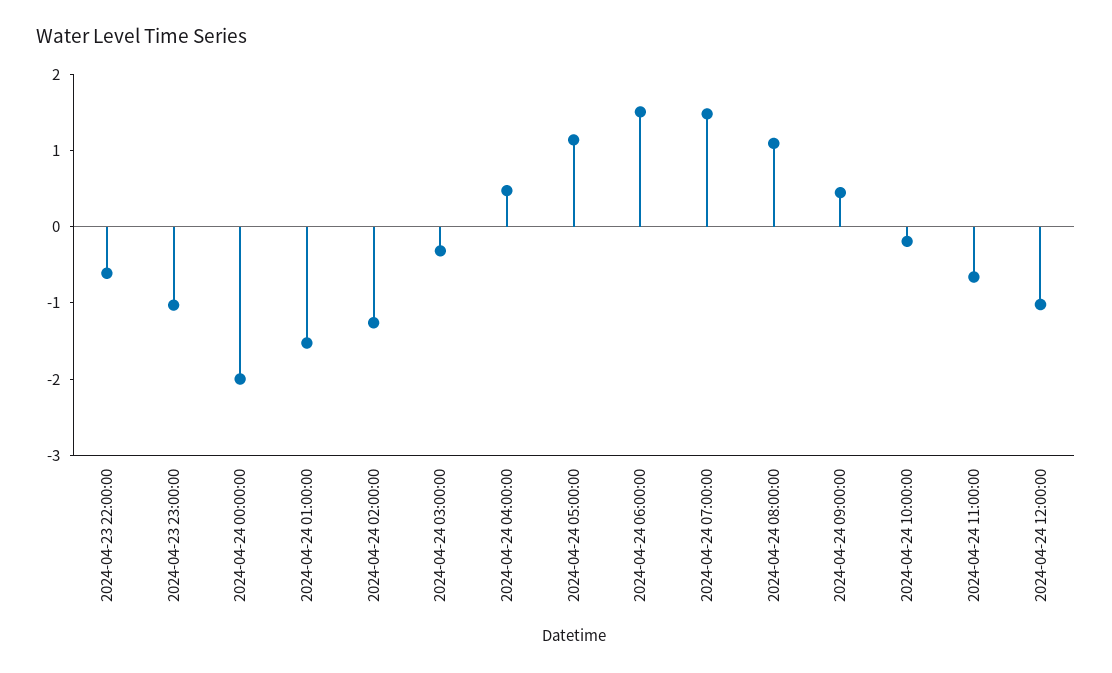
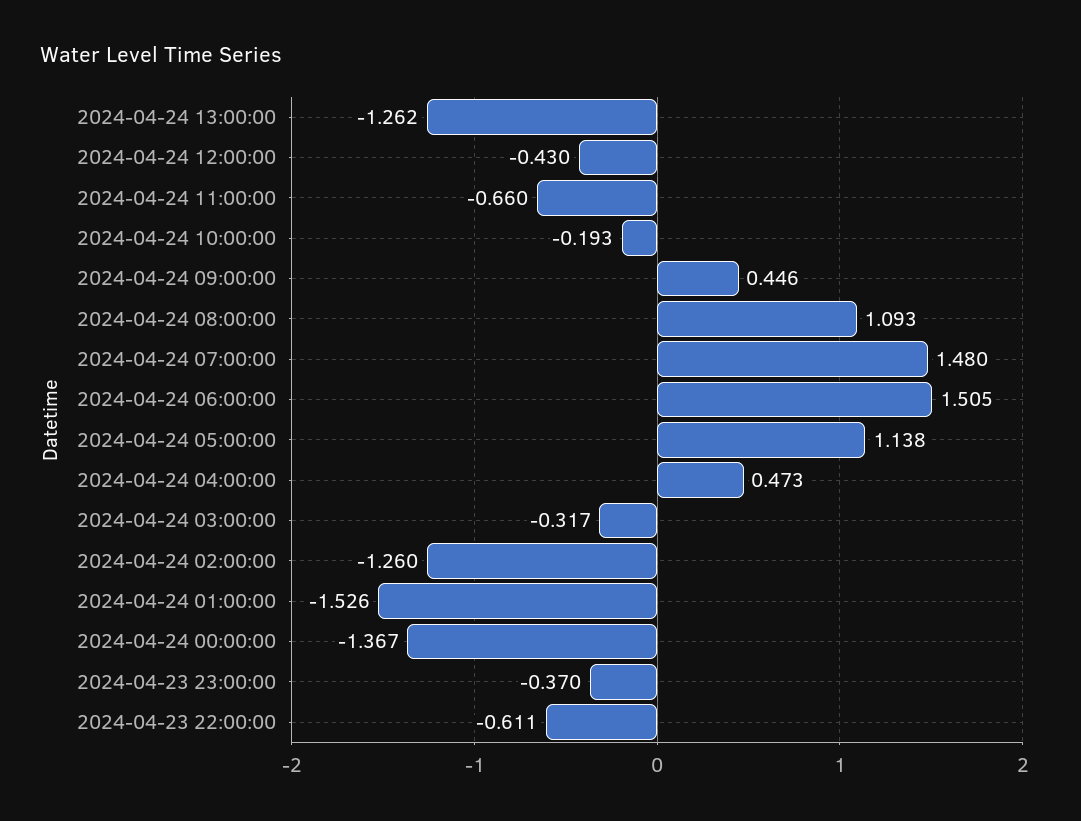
2024-04-23 23:00:00: -1 -> -0.37
2024-04-24 00:00:00: -2 -> -1.367
2024-04-24 12:00:00: -1 -> -0.43
2024-04-24 13:00:00: none -> -1.262

